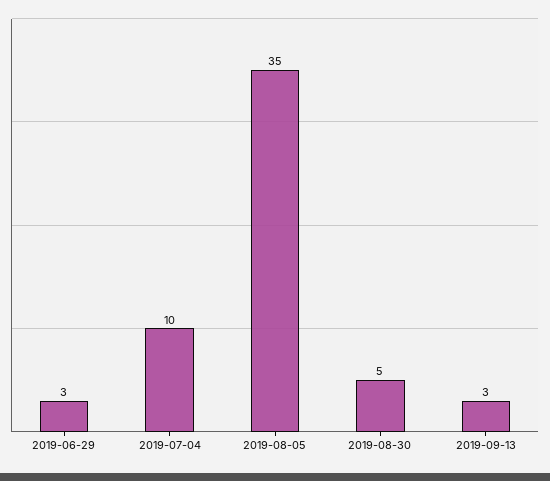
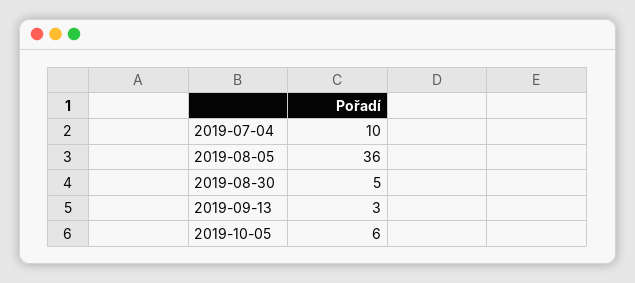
2019-06-29: 3 -> none
2019-08-05: 35 -> 36
2019-10-05: none -> 6

